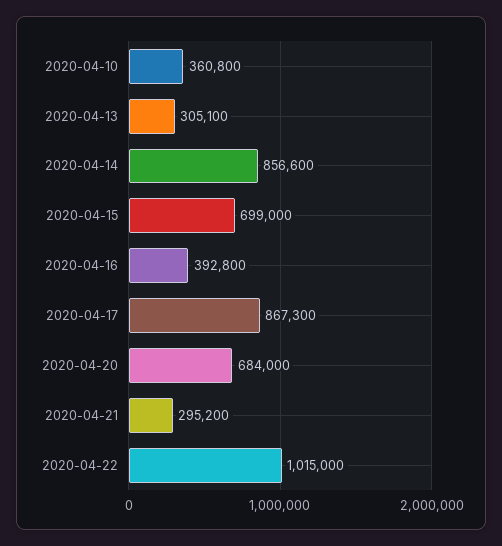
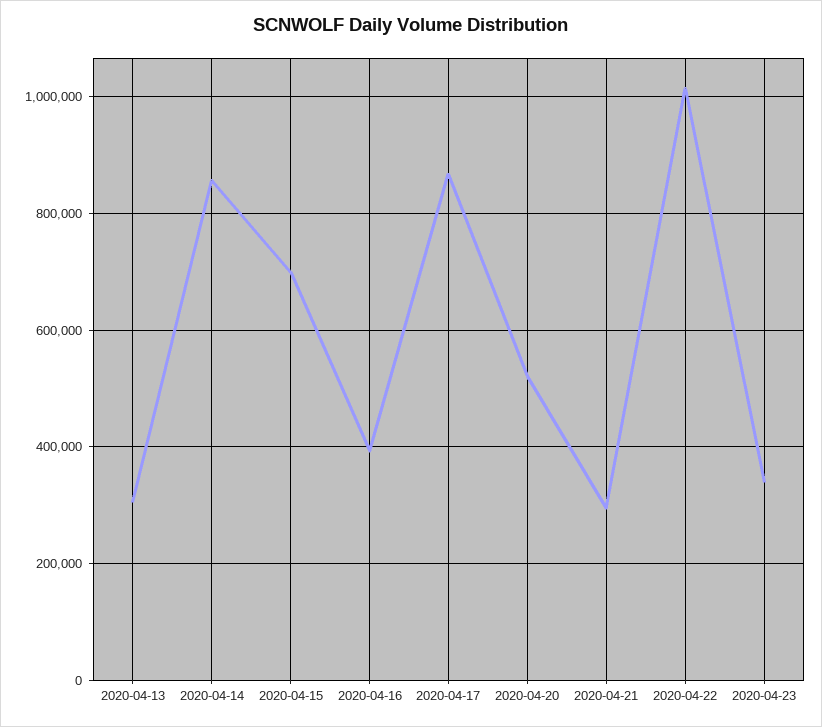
2020-04-10: 360800 -> none
2020-04-20: 684000 -> 520000
2020-04-23: none -> 340000

